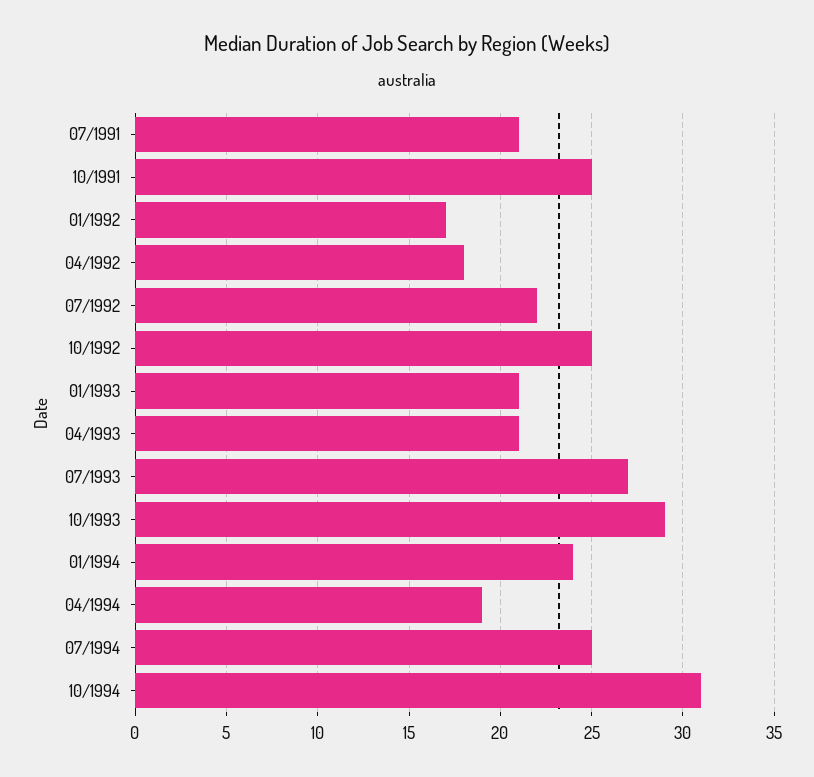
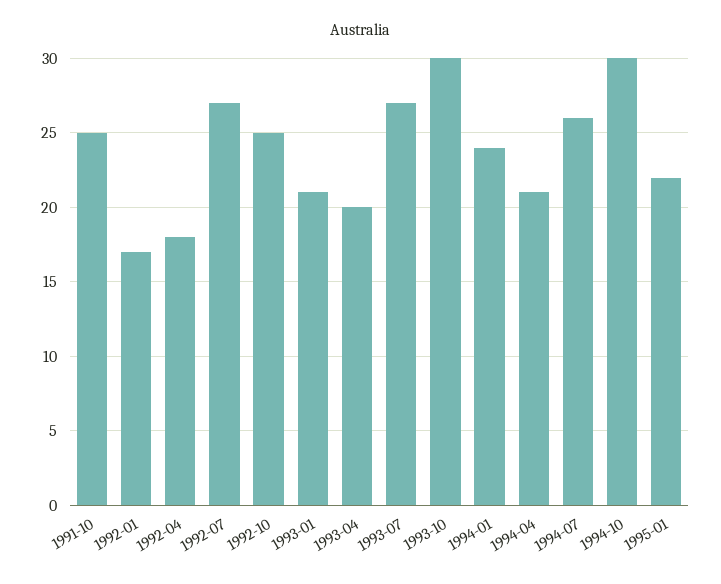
07/1991: 21 -> none
07/1992: 22 -> 27
04/1993: 21 -> 20
10/1993: 29 -> 30
04/1994: 19 -> 21
07/1994: 25 -> 26
10/1994: 31 -> 30
1995-01: none -> 22

